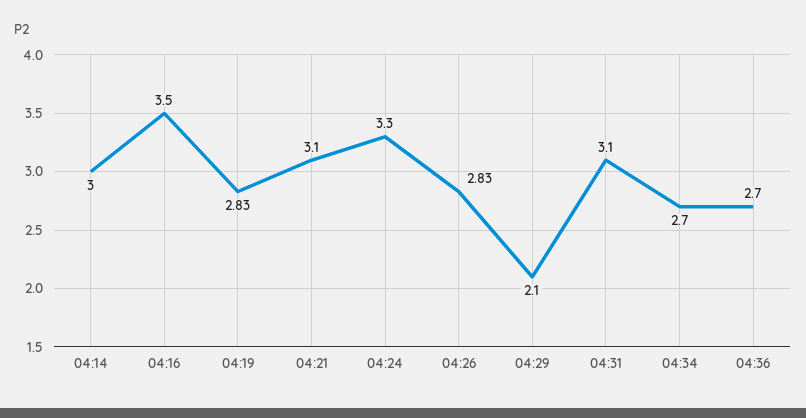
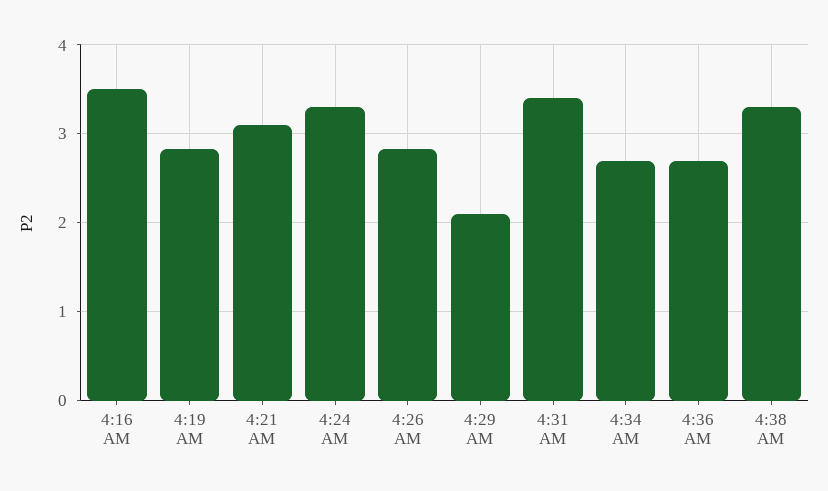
04:14: 3 -> none
04:31: 3.1 -> 3.4
4:38 AM: none -> 3.3

